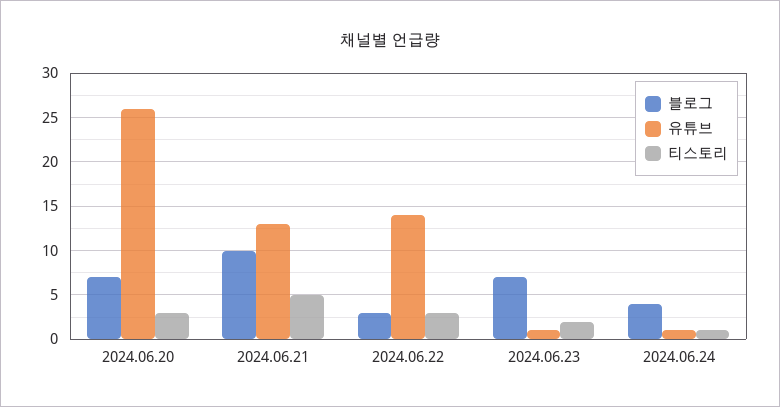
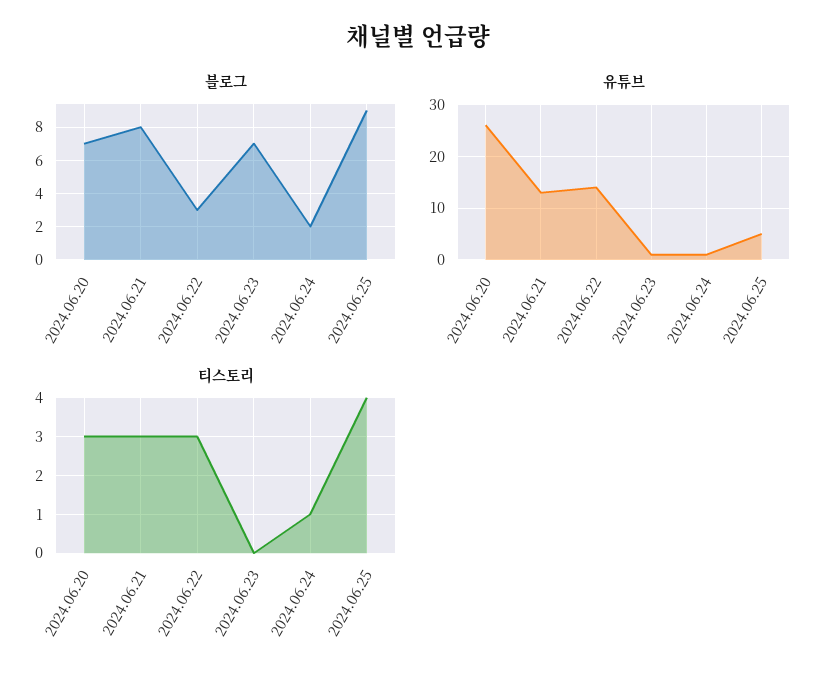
블로그, 2024.06.21: 10 -> 8
티스토리, 2024.06.21: 5 -> 3
티스토리, 2024.06.23: 2 -> 0
블로그, 2024.06.24: 4 -> 2
블로그, 2024.06.25: none -> 9
유튜브, 2024.06.25: none -> 5
티스토리, 2024.06.25: none -> 4

